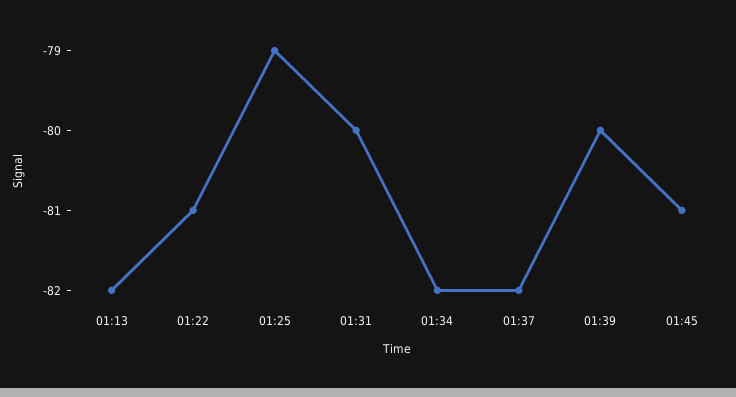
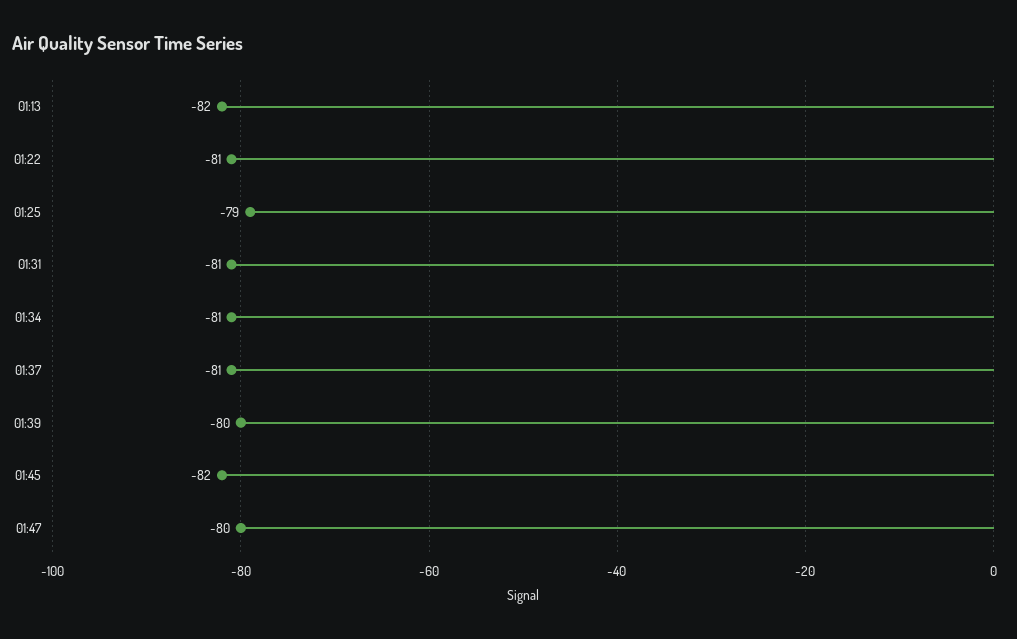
01:31: -80 -> -81
01:34: -82 -> -81
01:37: -82 -> -81
01:45: -81 -> -82
01:47: none -> -80

